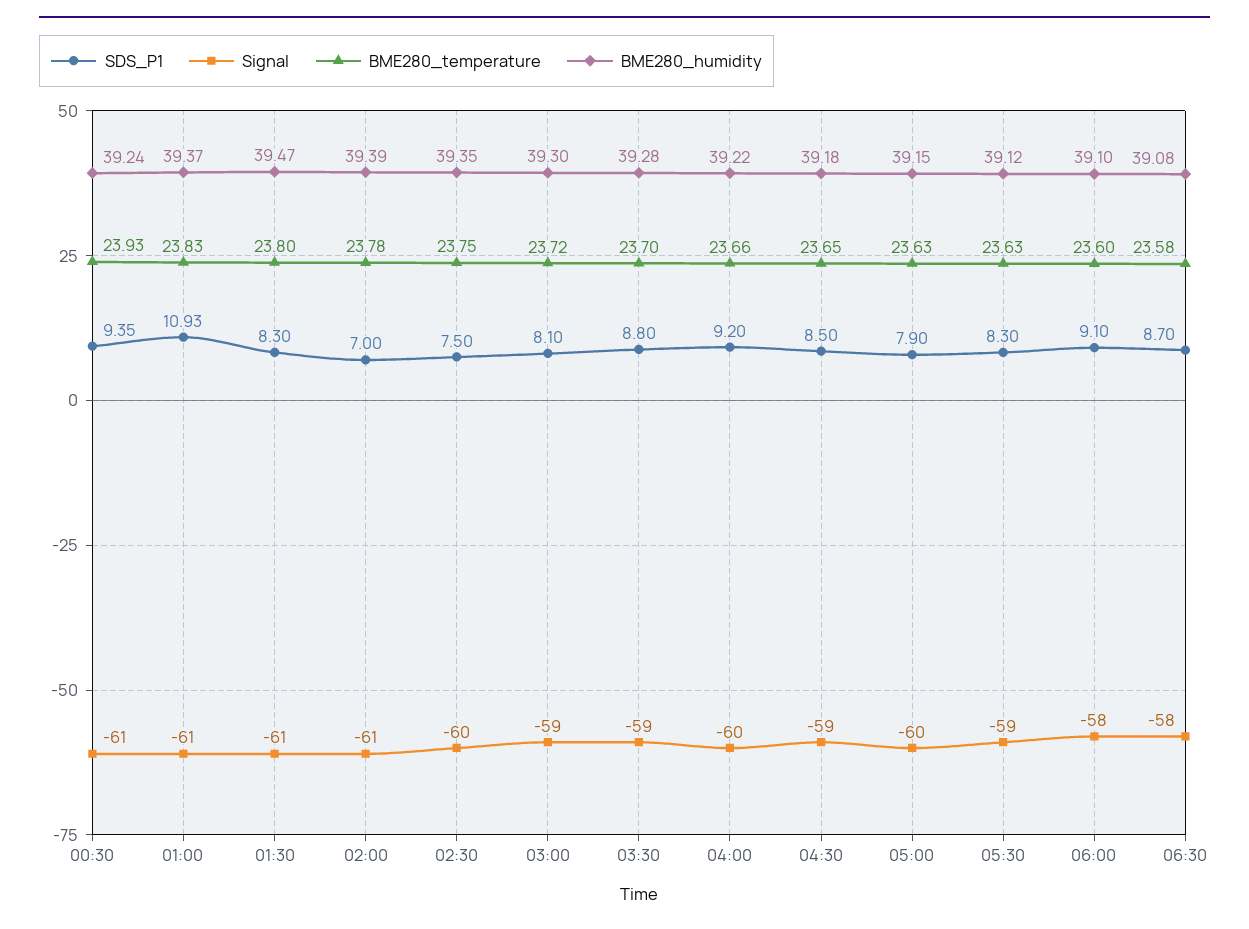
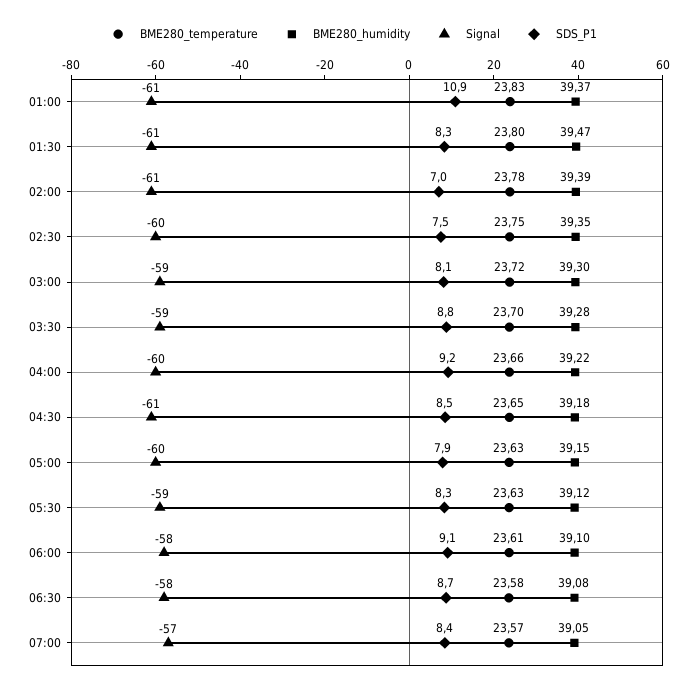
SDS_P1, 00:30: 9.35 -> none
Signal, 00:30: -61 -> none
BME280_temperature, 00:30: 23.93 -> none
BME280_humidity, 00:30: 39.24 -> none
Signal, 04:30: -59 -> -61
BME280_temperature, 06:00: 23.6 -> 23.61
BME280_temperature, 07:00: none -> 23.57
BME280_humidity, 07:00: none -> 39.05
Signal, 07:00: none -> -57
SDS_P1, 07:00: none -> 8.4

